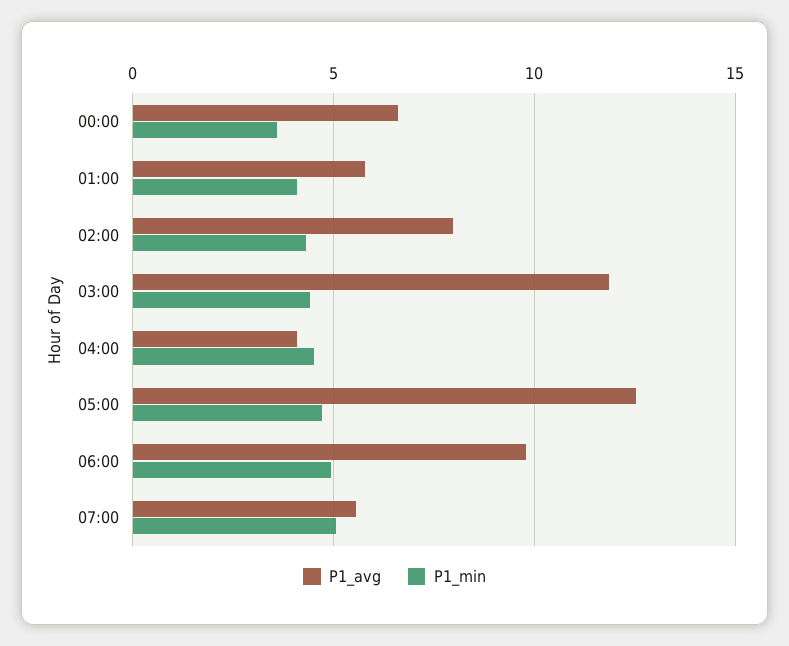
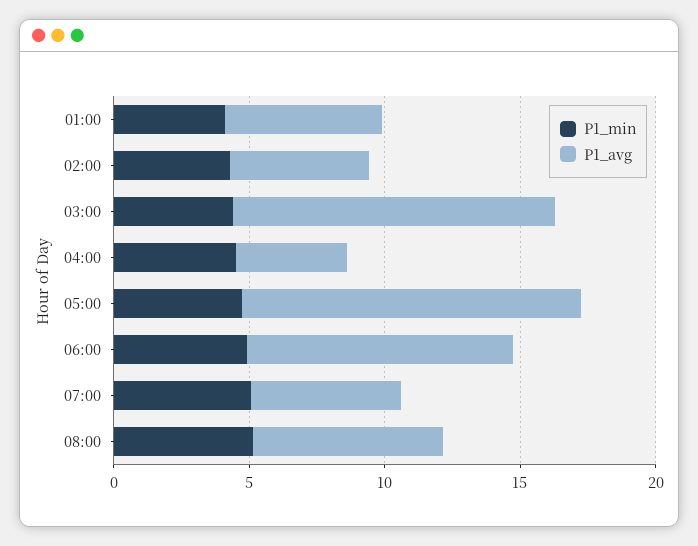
P1_avg, 00:00: 6.5 -> none
P1_min, 00:00: 3.5 -> none
P1_avg, 02:00: 8 -> 5
P1_min, 08:00: none -> 5
P1_avg, 08:00: none -> 7

